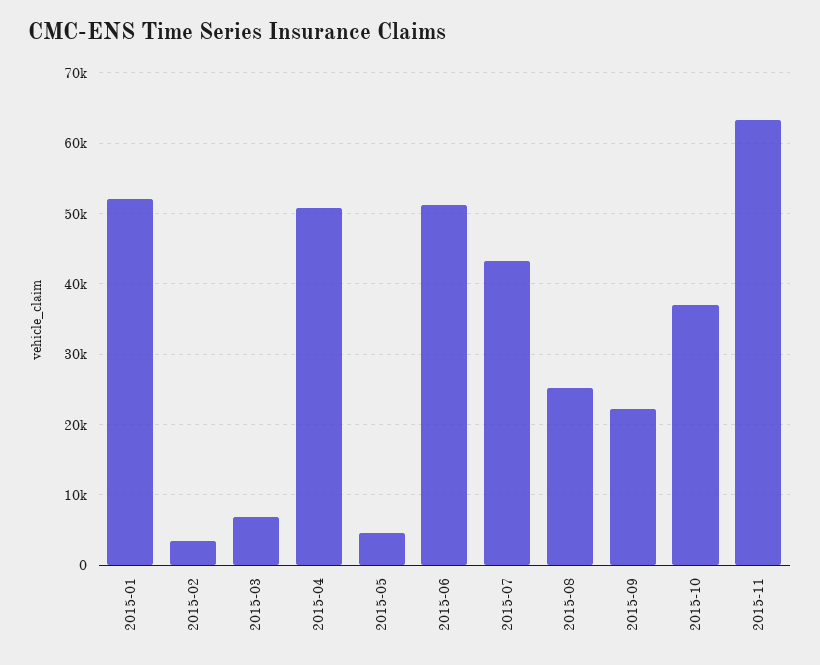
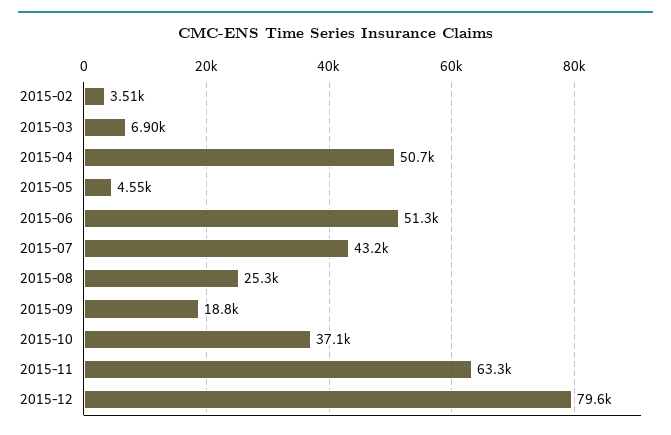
2015-01: 52000 -> none
2015-09: 22000 -> 18800
2015-12: none -> 79600

